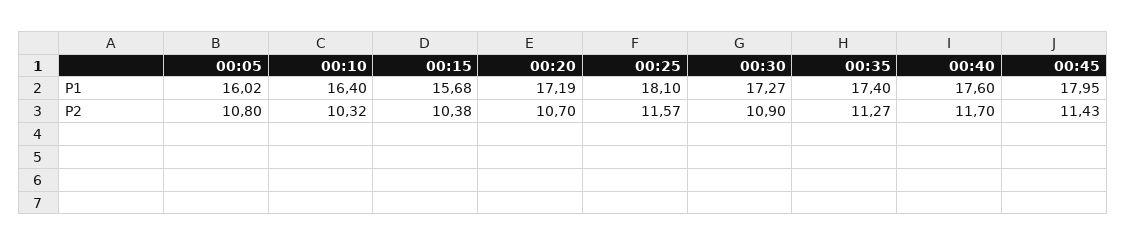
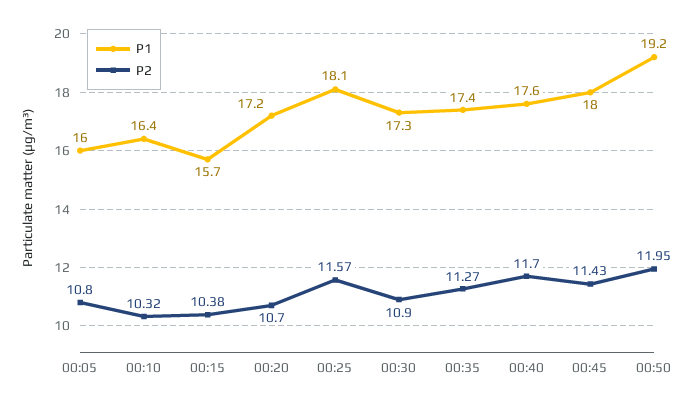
P1, 00:50: none -> 19.2
P2, 00:50: none -> 11.95

